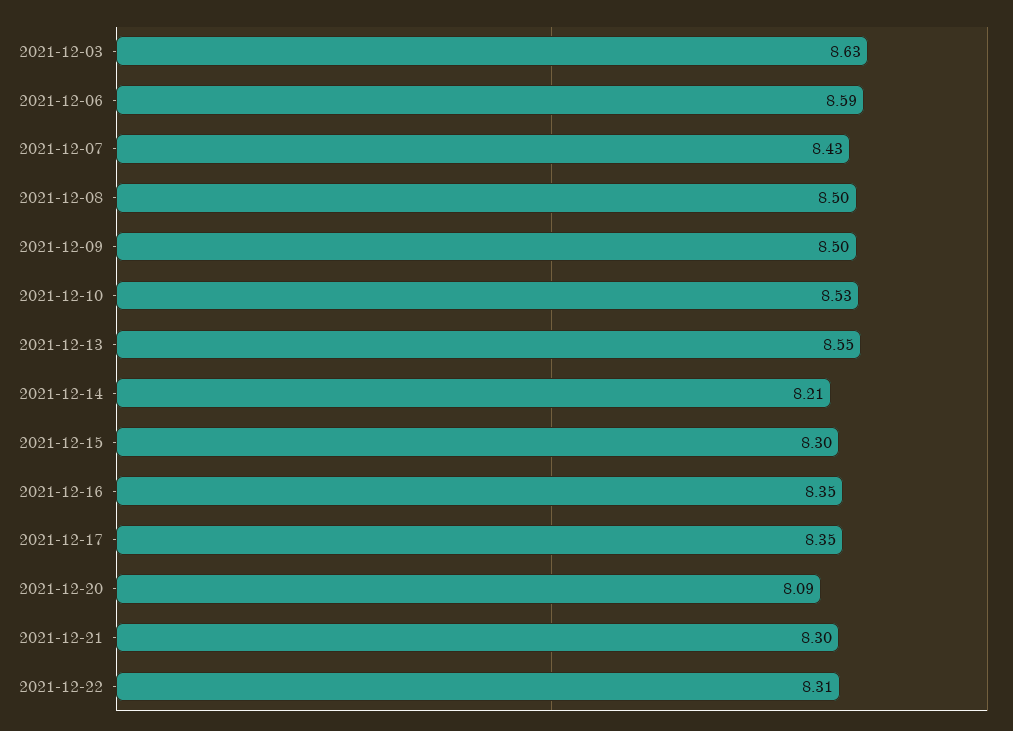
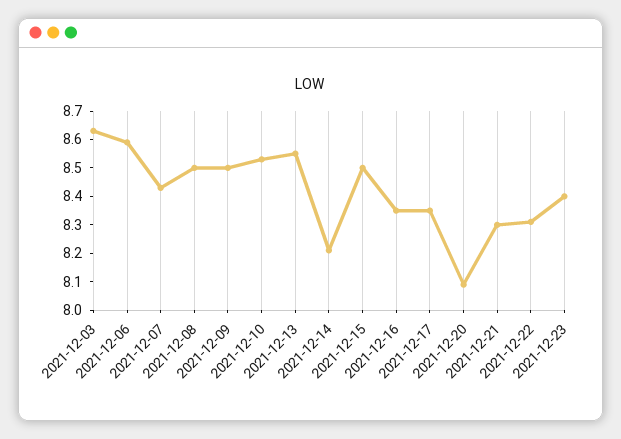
2021-12-15: 8.3 -> 8.5
2021-12-23: none -> 8.4

